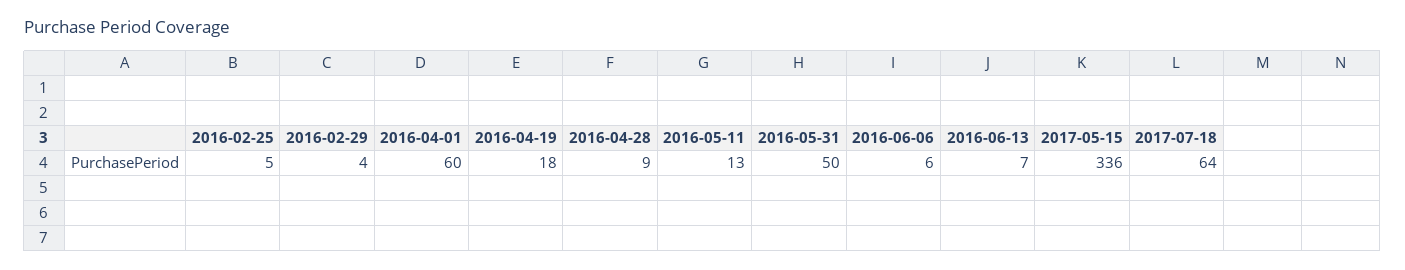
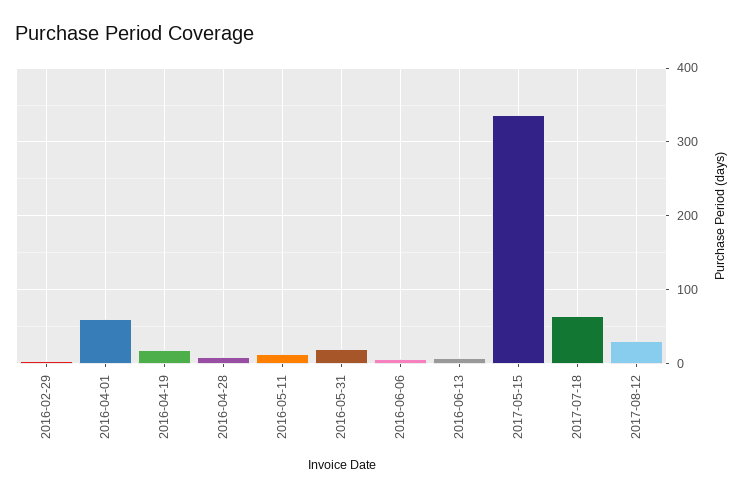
2016-02-25: 5 -> none
2016-05-31: 50 -> 20
2017-08-12: none -> 30

